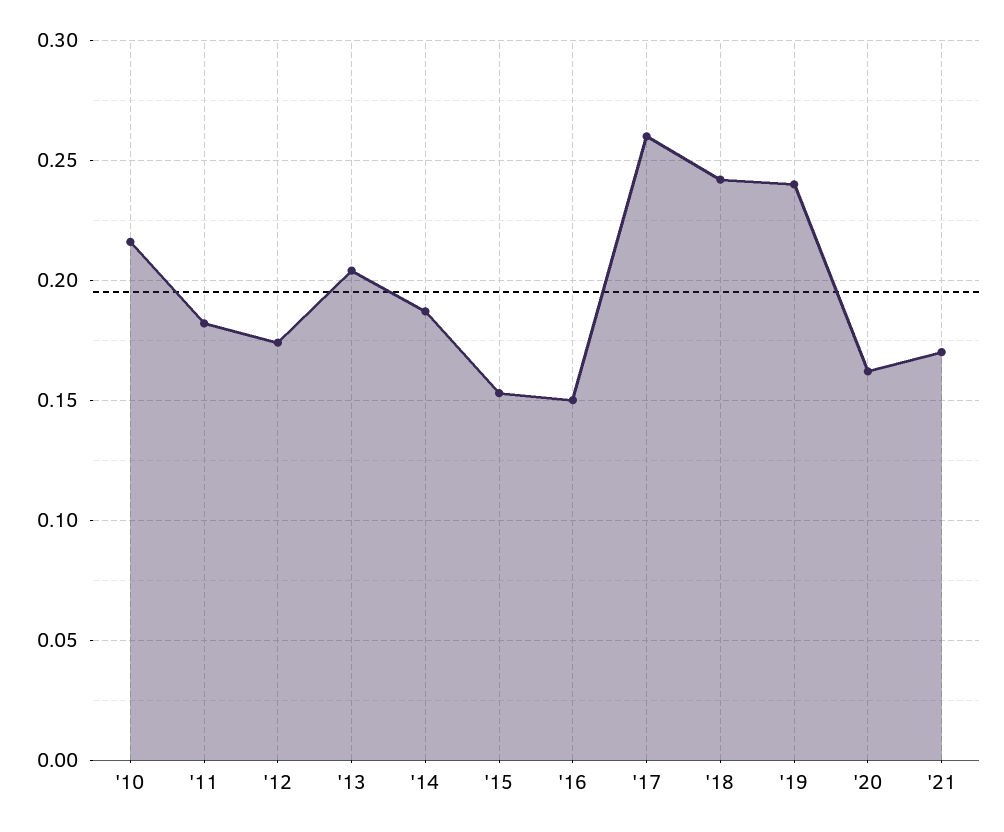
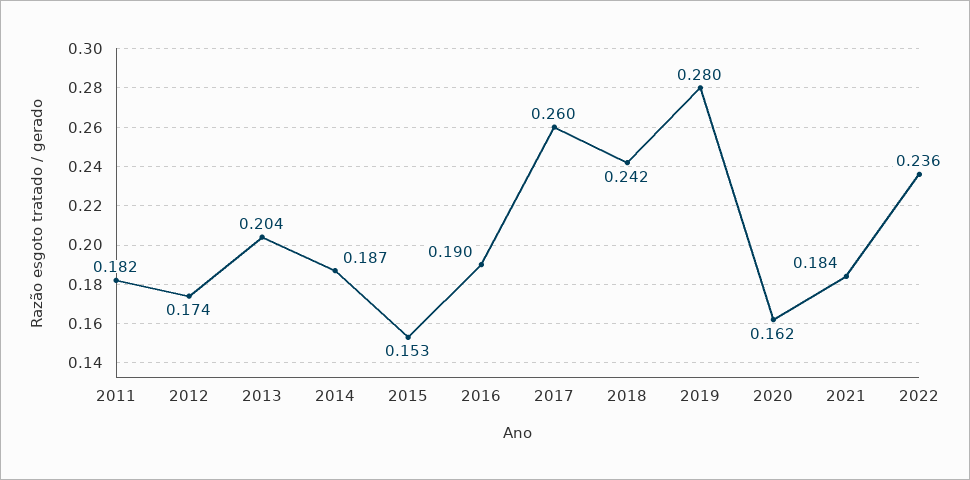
'10: 0.215 -> none
'16: 0.15 -> 0.19
'19: 0.24 -> 0.28
'21: 0.17 -> 0.184
2022: none -> 0.236

